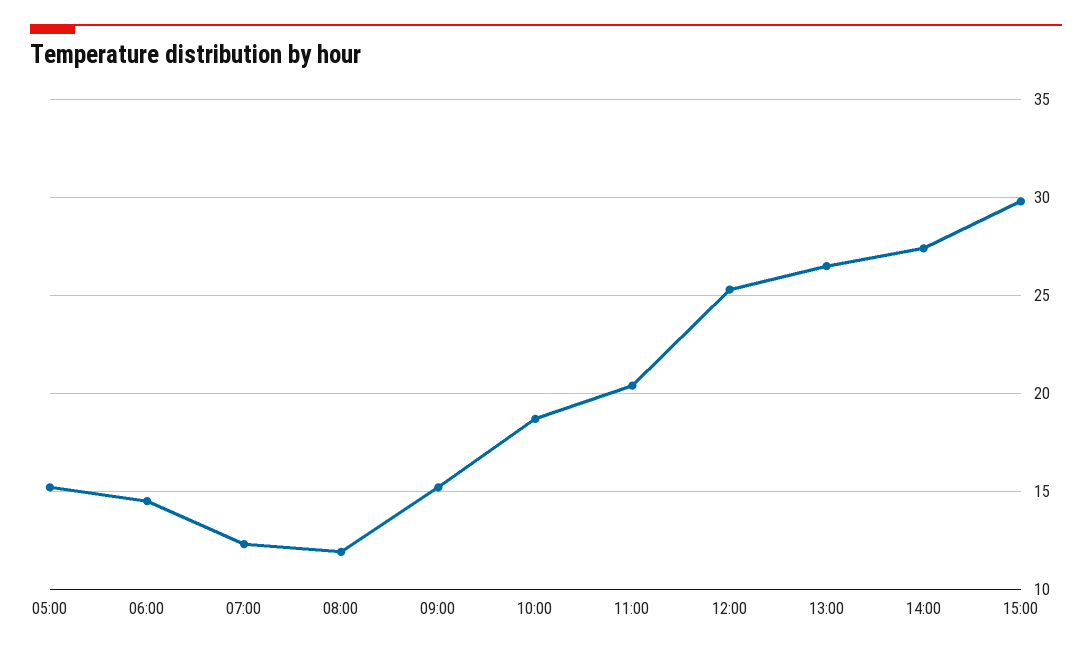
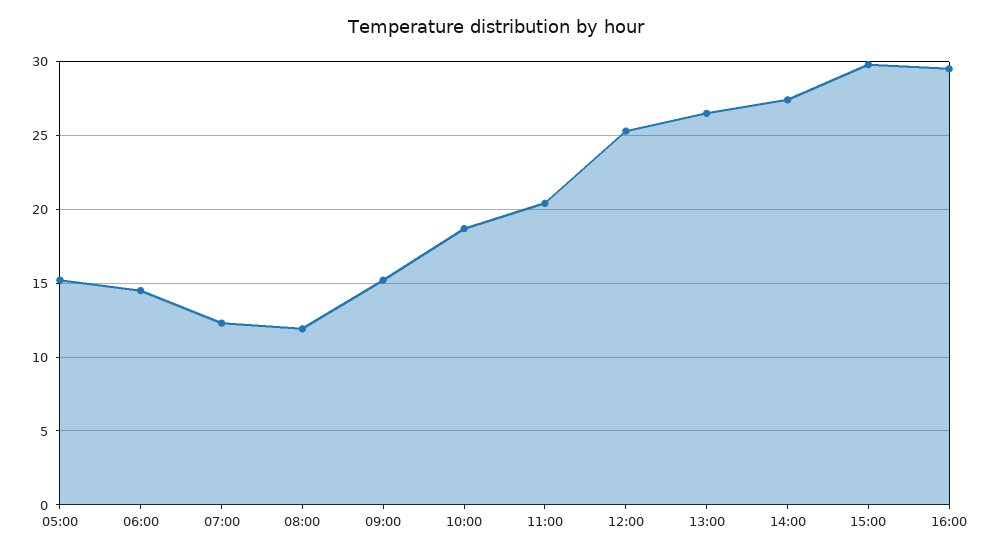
16:00: none -> 29.5

